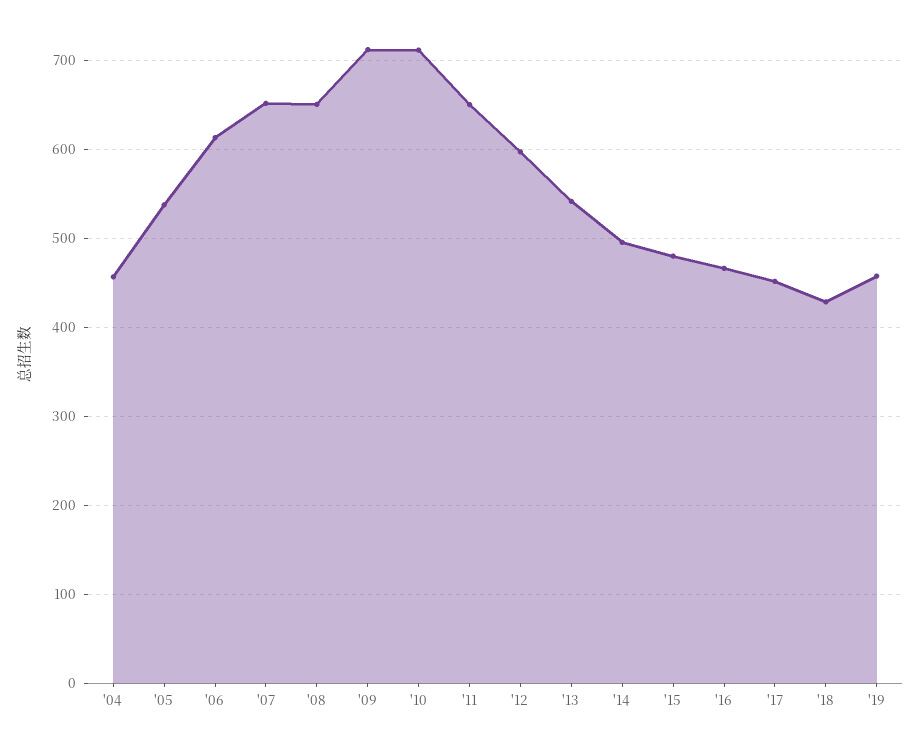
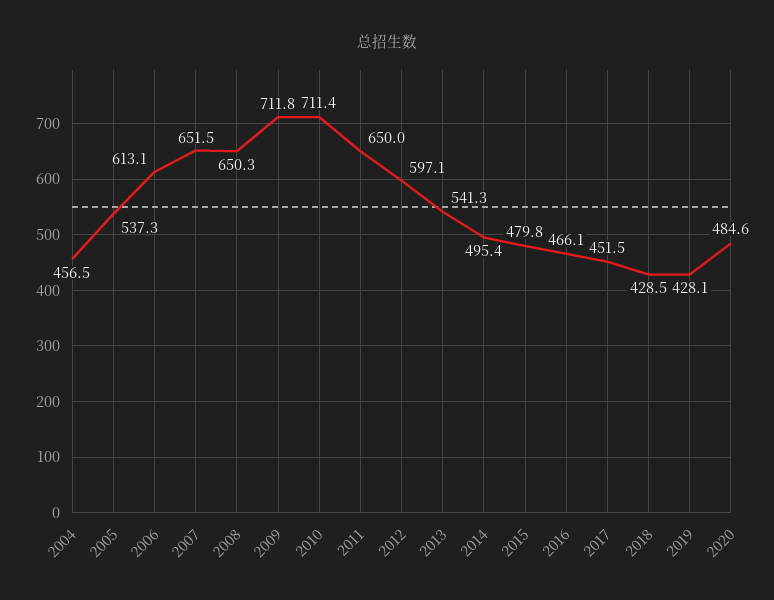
'19: 460 -> 428.1
2020: none -> 484.6

